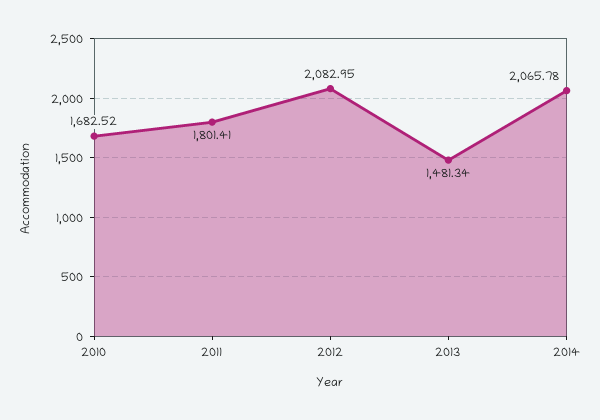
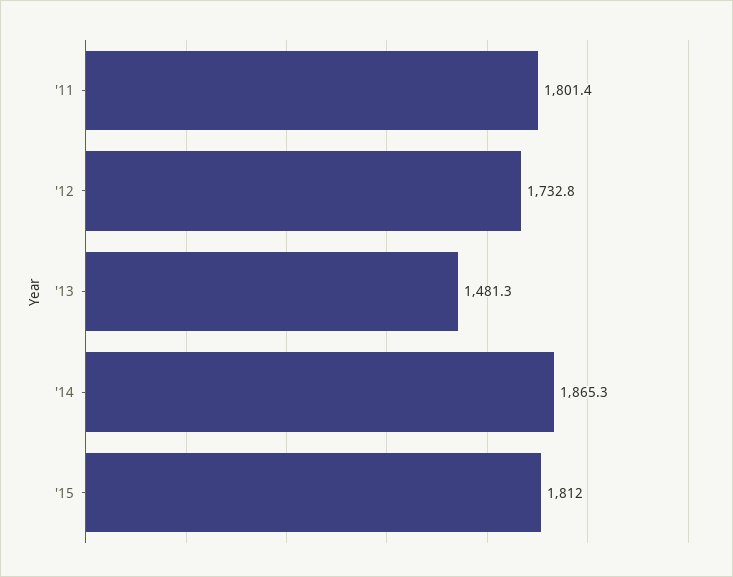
2010: 1682.52 -> none
2012: 2082.95 -> 1732.8
2014: 2065.78 -> 1865.3
'15: none -> 1812

